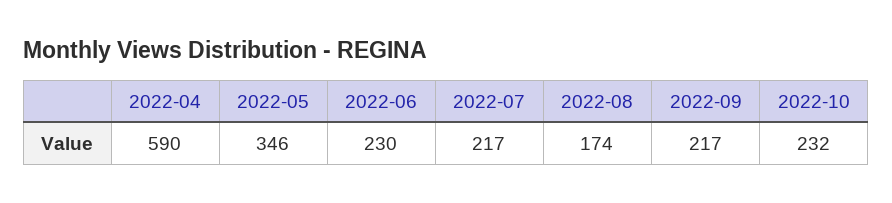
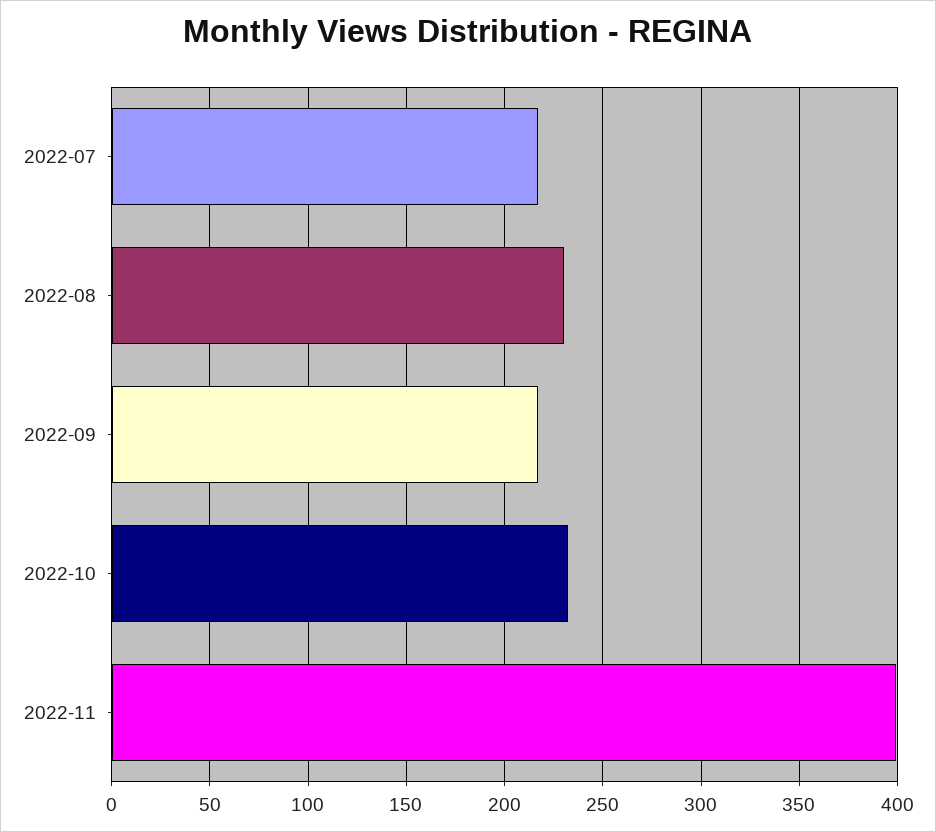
2022-04: 590 -> none
2022-05: 346 -> none
2022-06: 230 -> none
2022-08: 174 -> 230
2022-11: none -> 400

